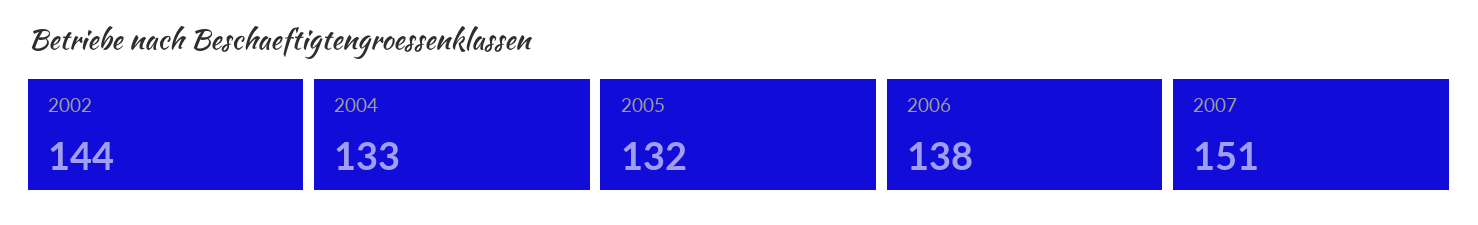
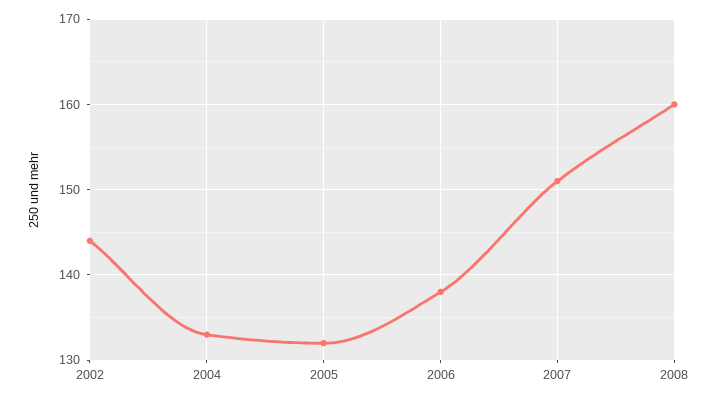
2008: none -> 160

